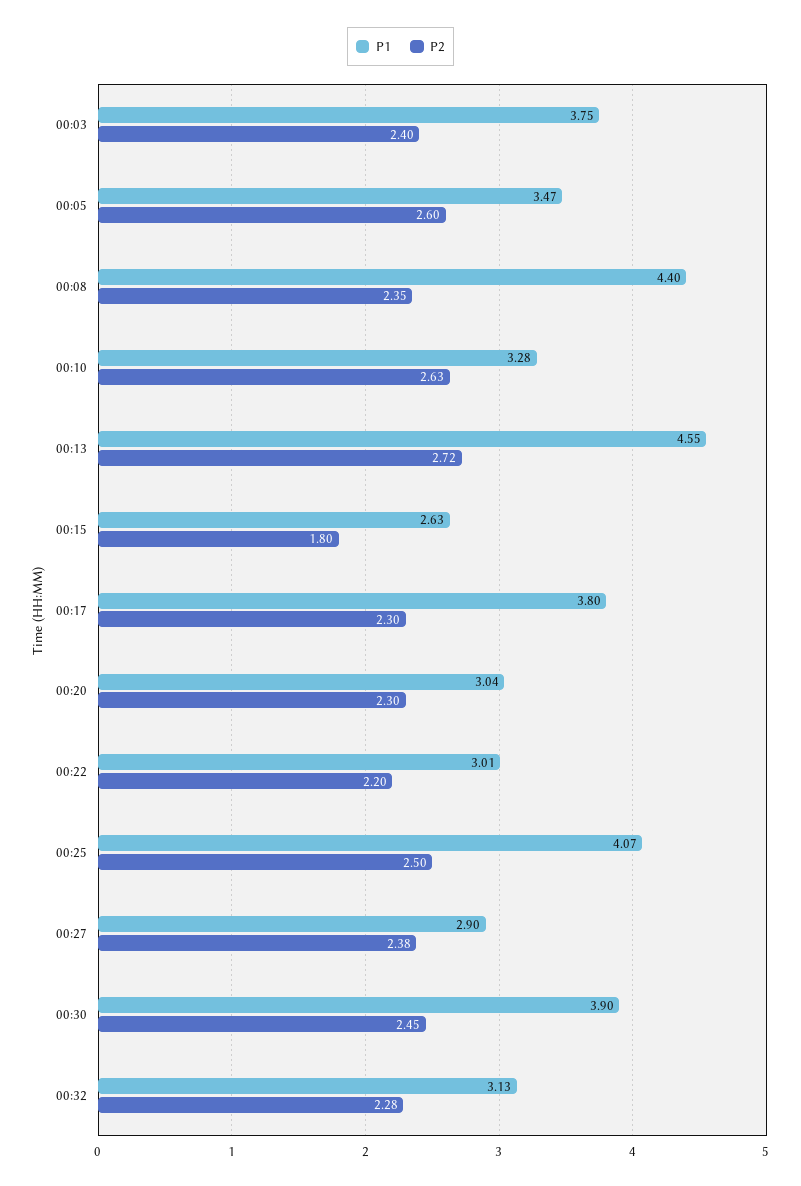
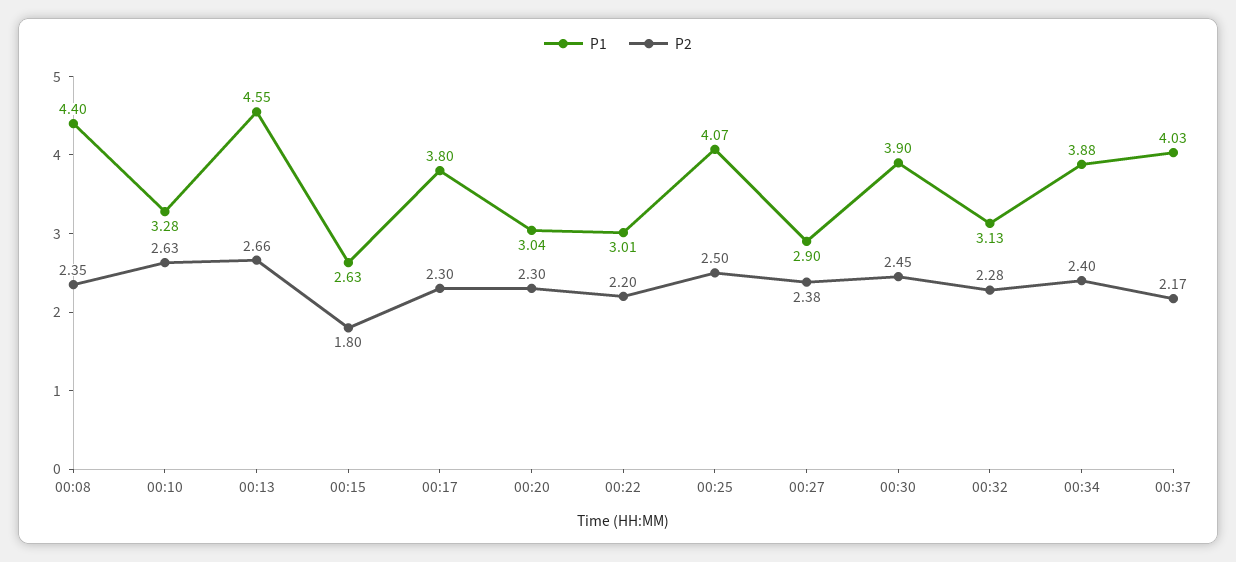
P1, 00:03: 3.75 -> none
P2, 00:03: 2.4 -> none
P1, 00:05: 3.47 -> none
P2, 00:05: 2.6 -> none
P2, 00:13: 2.72 -> 2.66
P1, 00:34: none -> 3.88
P2, 00:34: none -> 2.4
P1, 00:37: none -> 4.03
P2, 00:37: none -> 2.17

